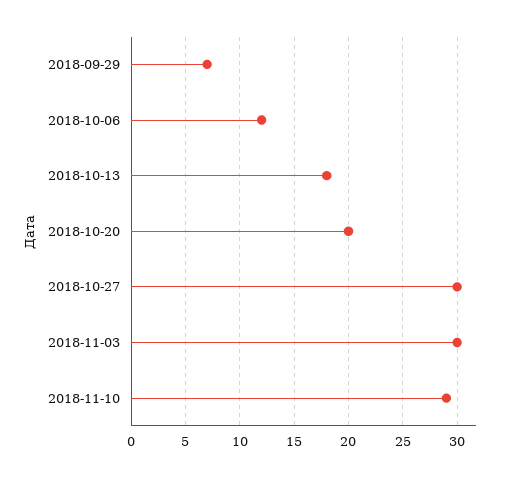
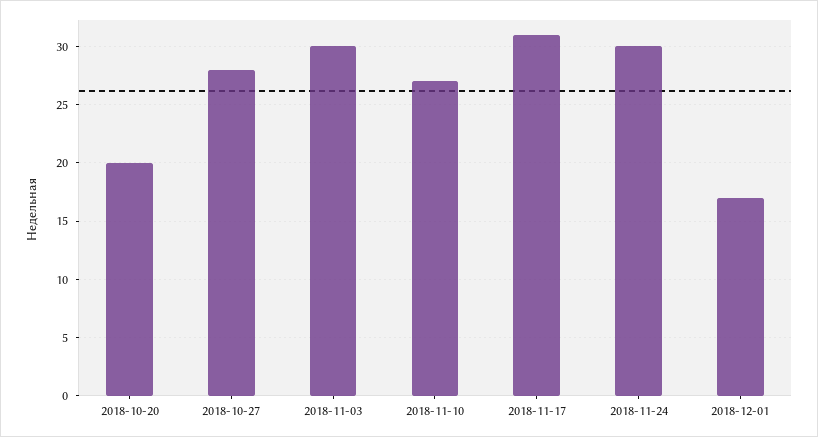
2018-09-29: 7 -> none
2018-10-06: 12 -> none
2018-10-13: 18 -> none
2018-10-27: 30 -> 28
2018-11-10: 29 -> 27
2018-11-17: none -> 31
2018-11-24: none -> 30
2018-12-01: none -> 17

